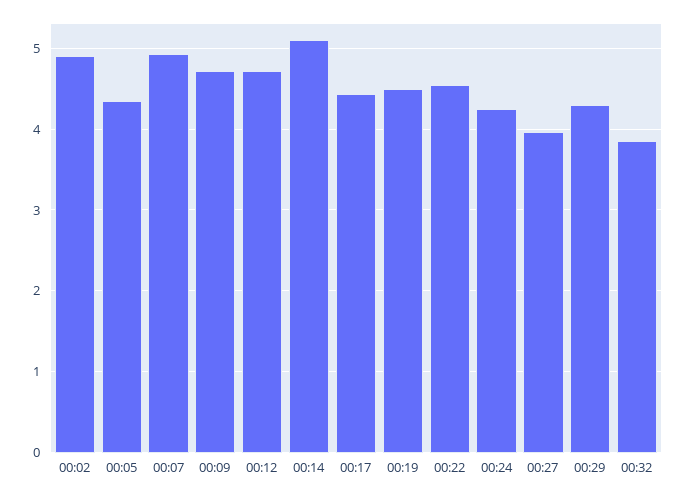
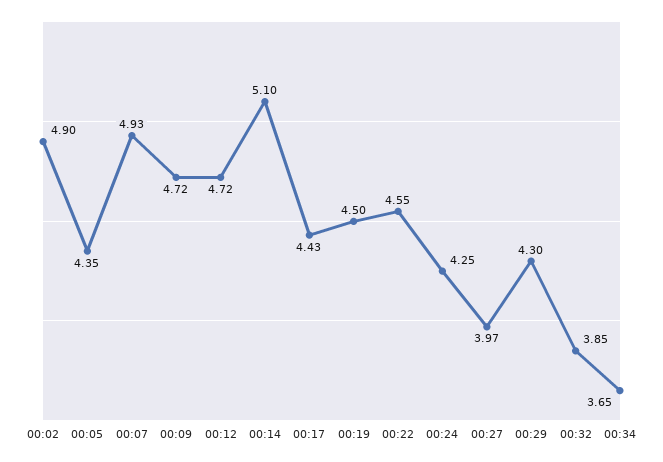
00:34: none -> 3.65

